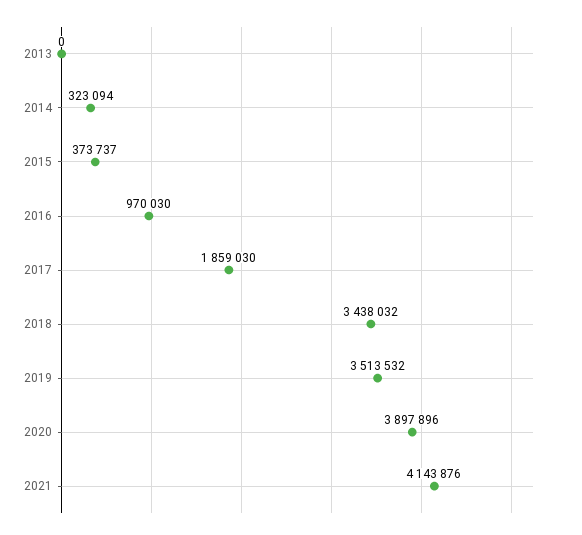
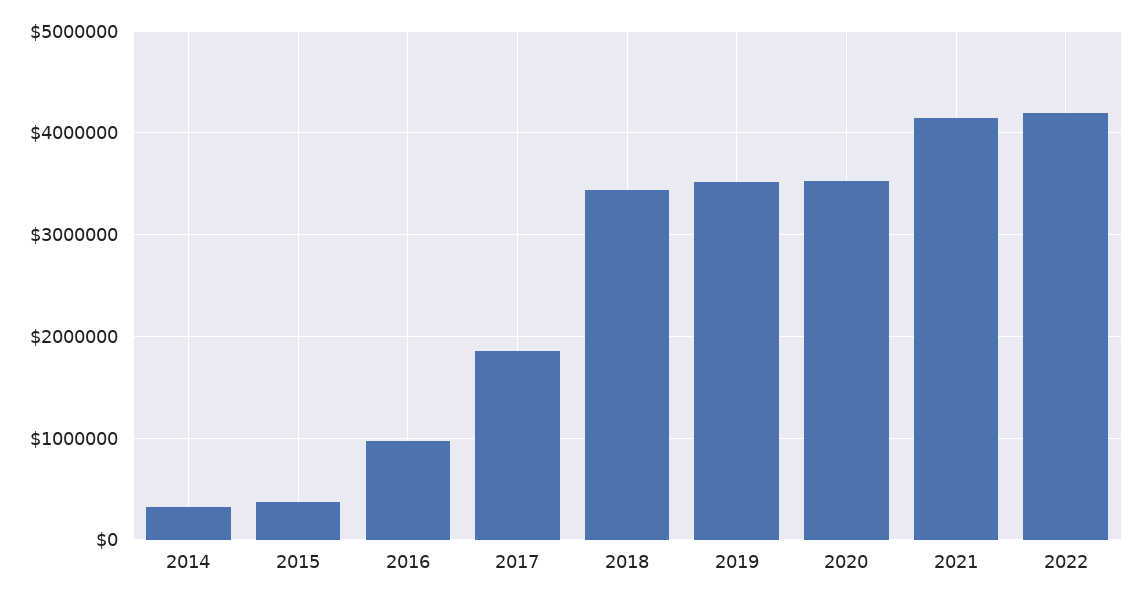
2013: 0 -> none
2020: 3897896 -> 3500000
2022: none -> 4200000

